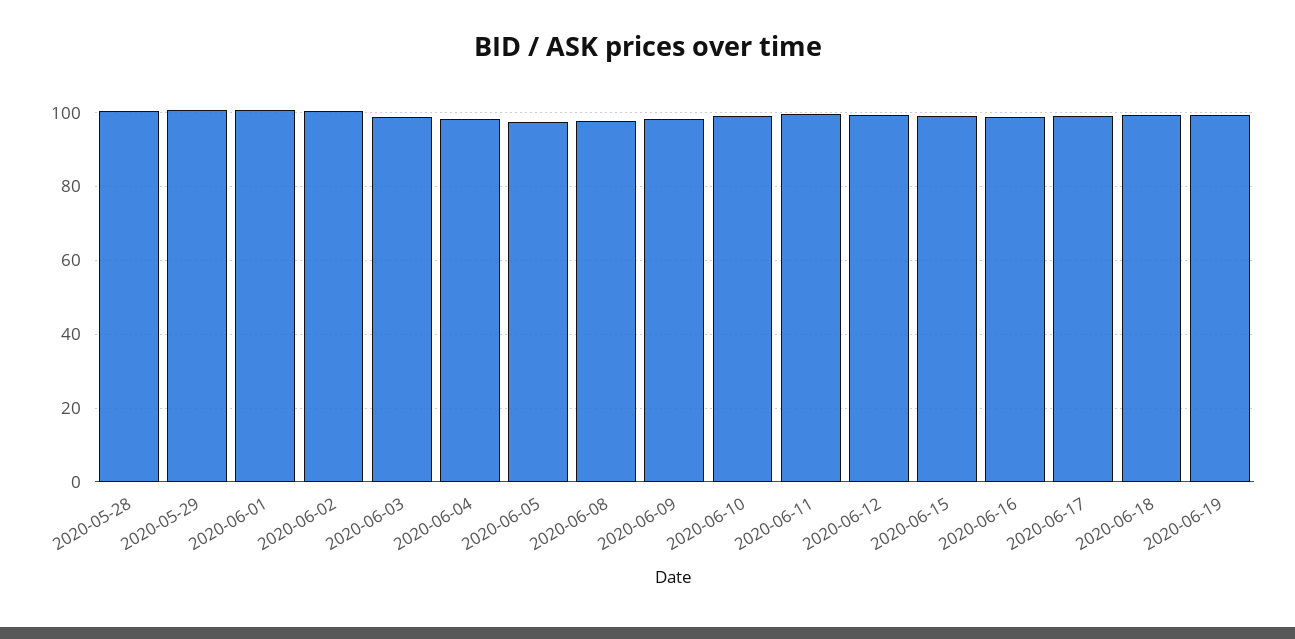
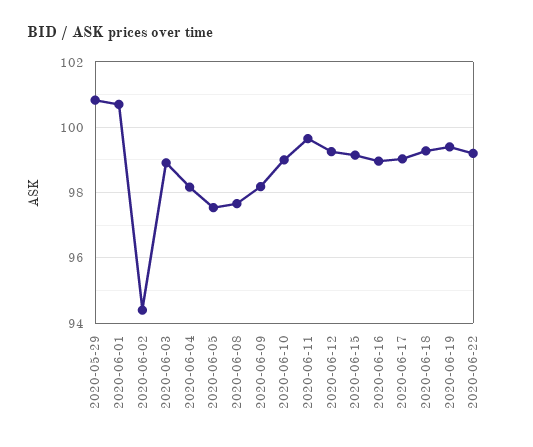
2020-05-28: 100 -> none
2020-06-02: 100 -> 94.4
2020-06-22: none -> 99.2

